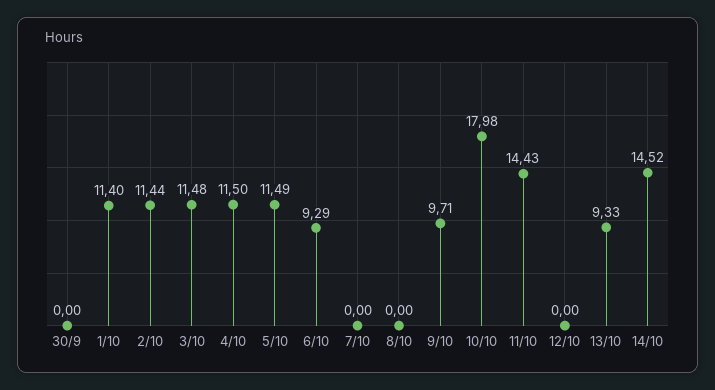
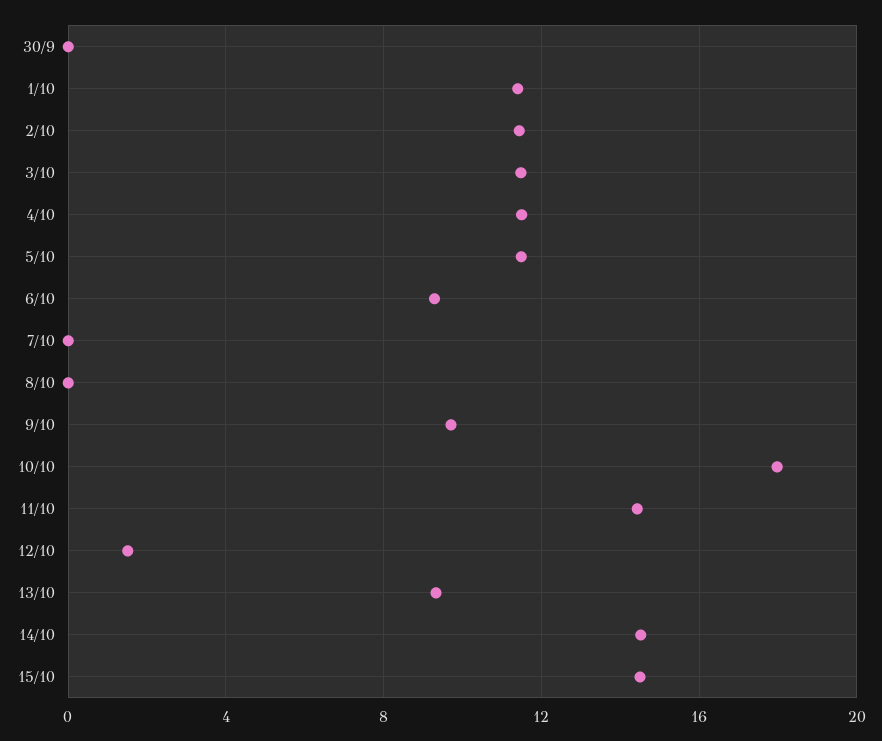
12/10: 0 -> 1.5
15/10: none -> 14.5

